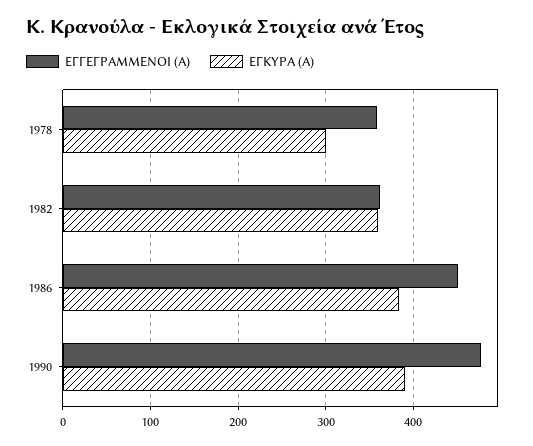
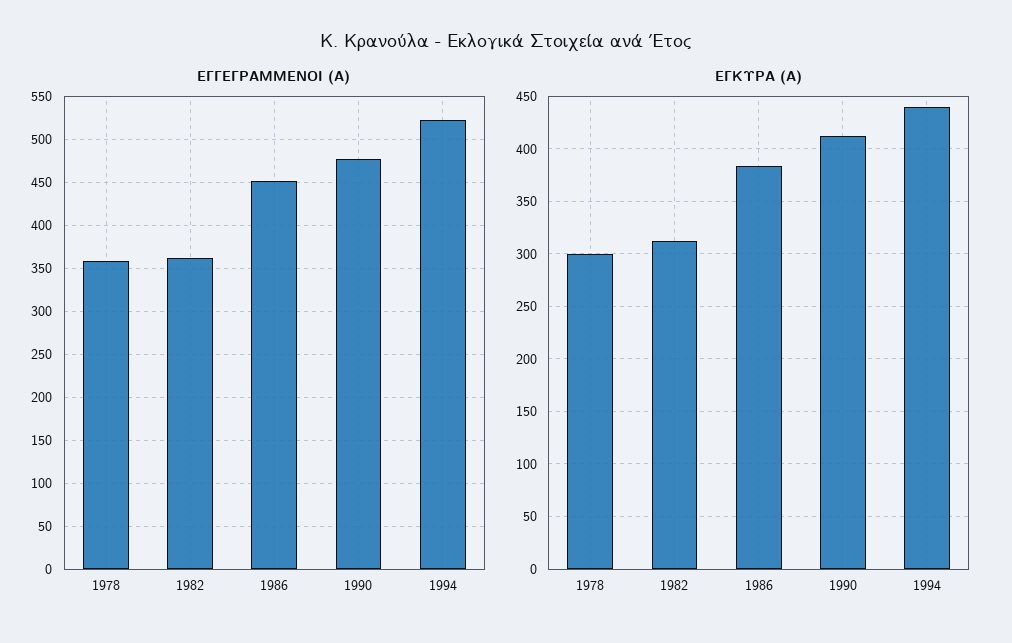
ΕΓΚΥΡΑ (Α), 1982: 360 -> 310
ΕΓΚΥΡΑ (Α), 1990: 390 -> 410
ΕΓΓΕΓΡΑΜΜΕΝΟΙ (Α), 1994: none -> 520
ΕΓΚΥΡΑ (Α), 1994: none -> 440

